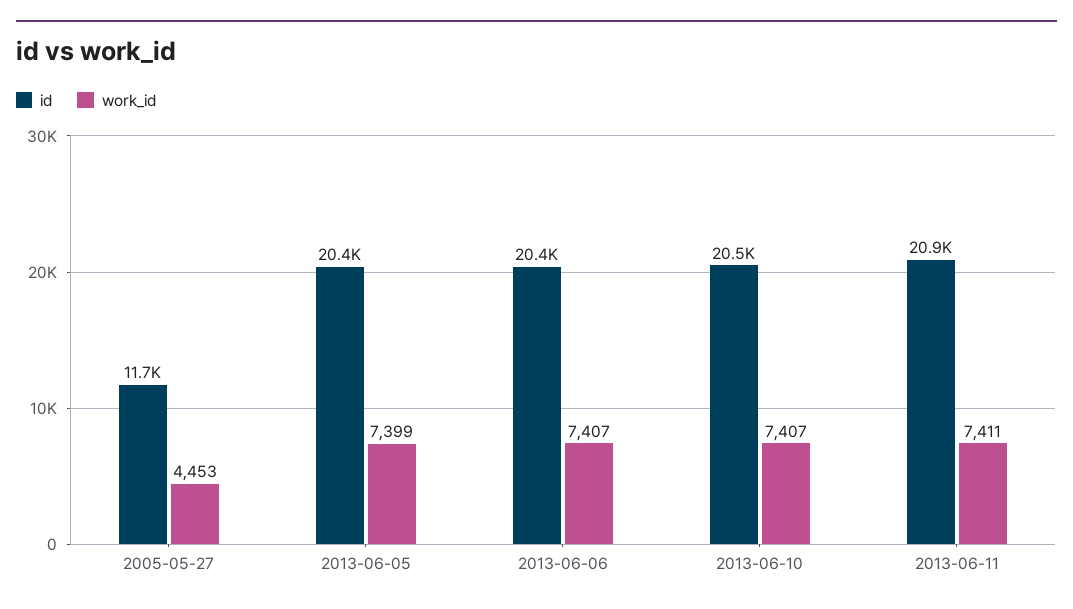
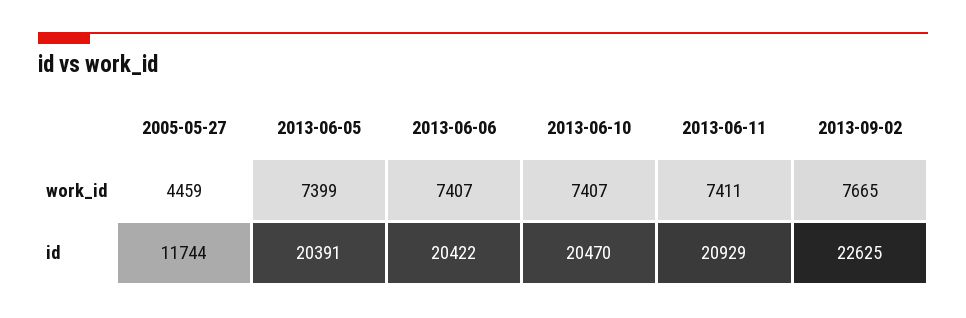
work_id, 2005-05-27: 4453 -> 4459
work_id, 2013-09-02: none -> 7665
id, 2013-09-02: none -> 22625

